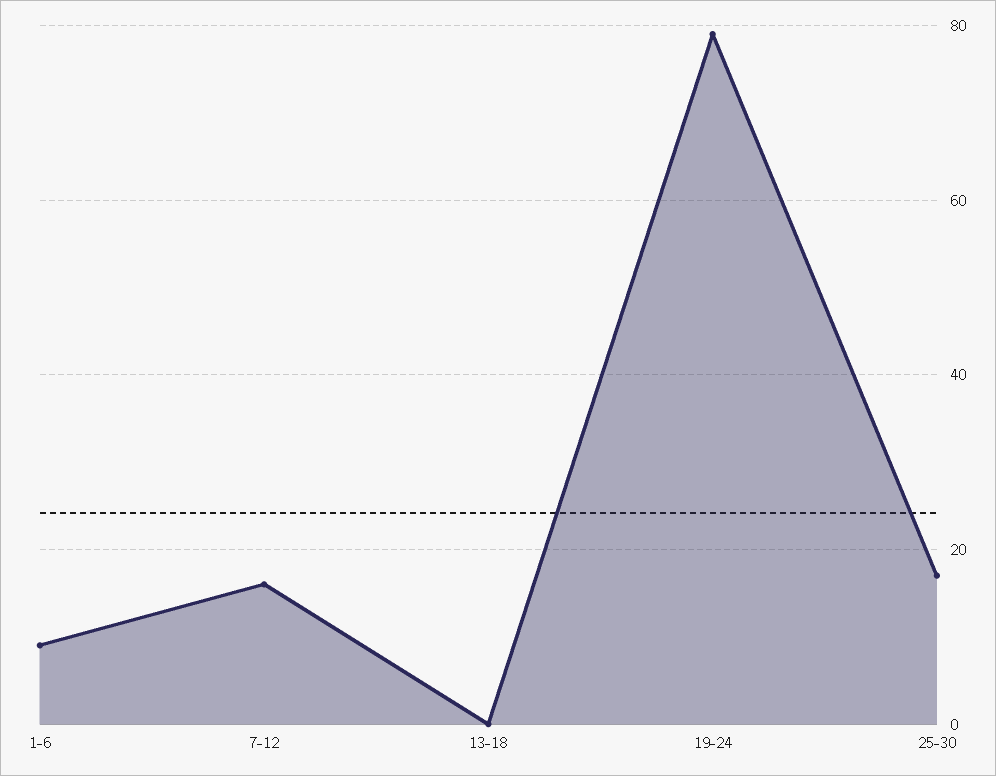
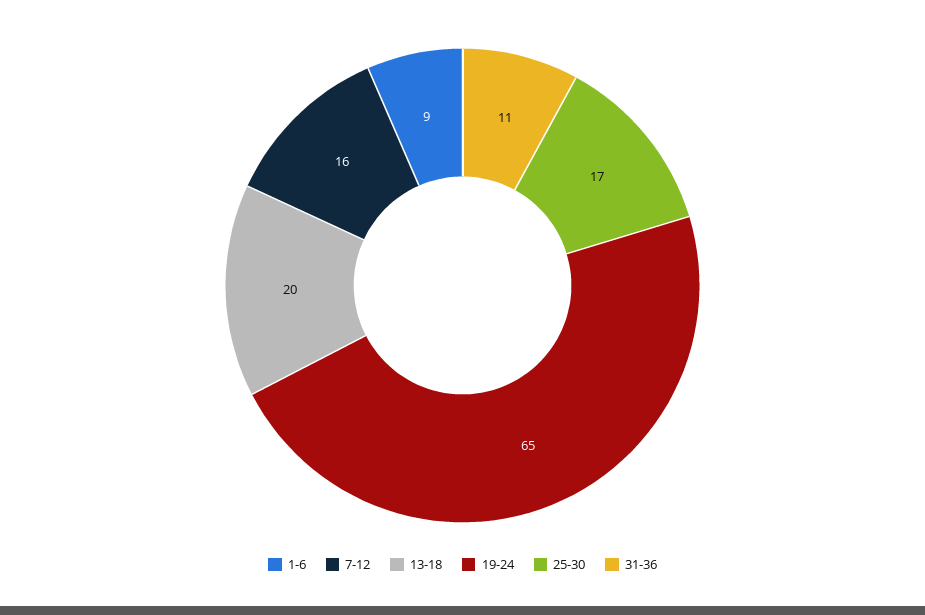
13-18: 0 -> 20
19-24: 80 -> 65
31-36: none -> 11

